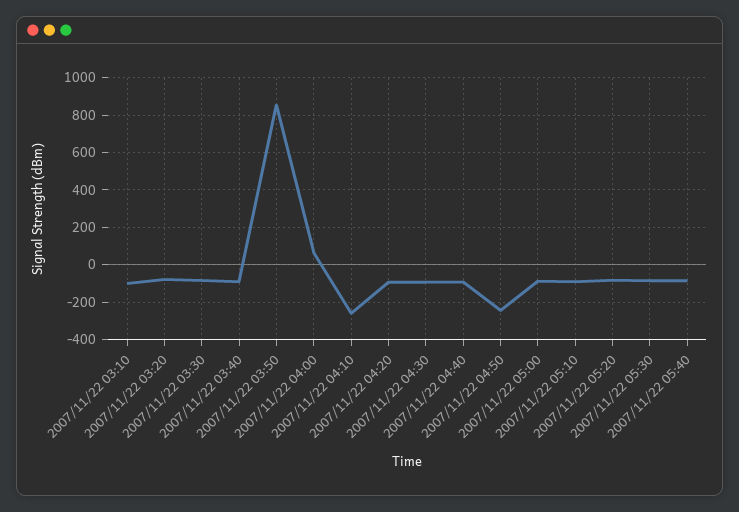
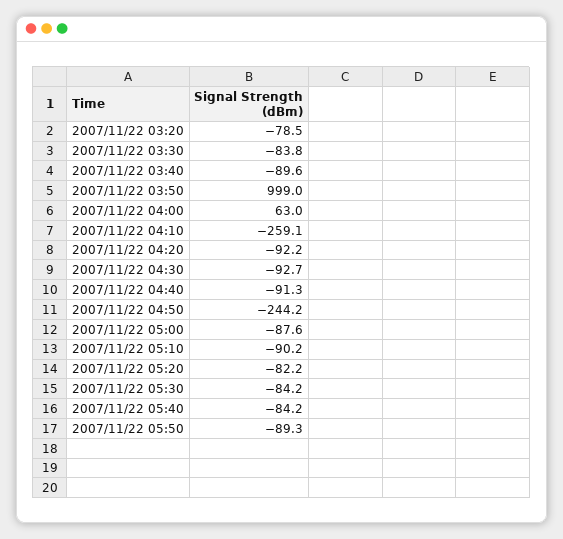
2007/11/22 03:10: -100 -> none
2007/11/22 03:50: 850 -> 999
2007/11/22 05:50: none -> -89.3

